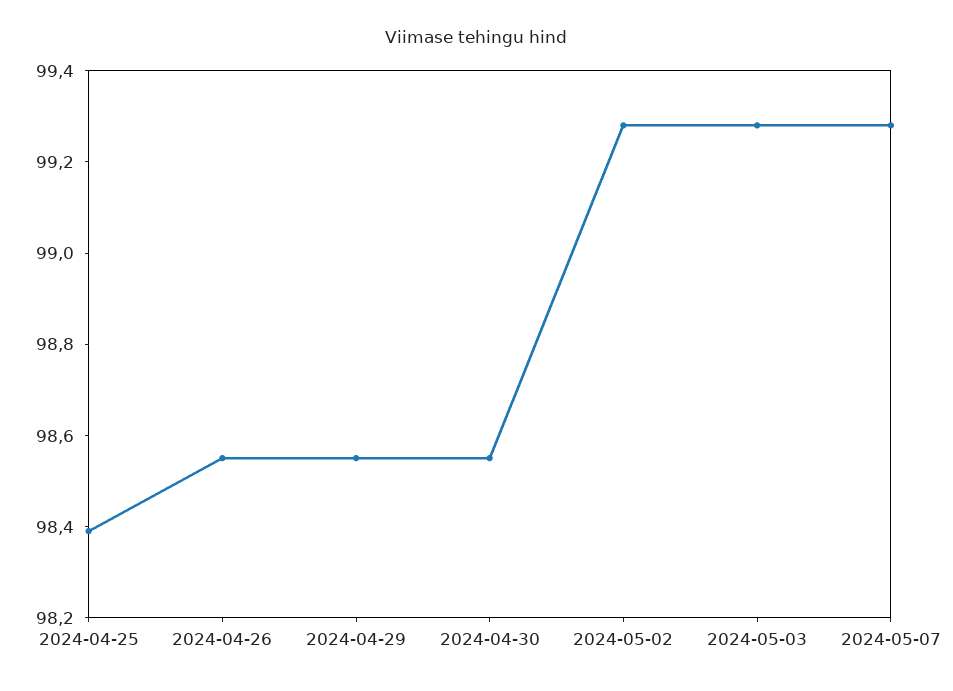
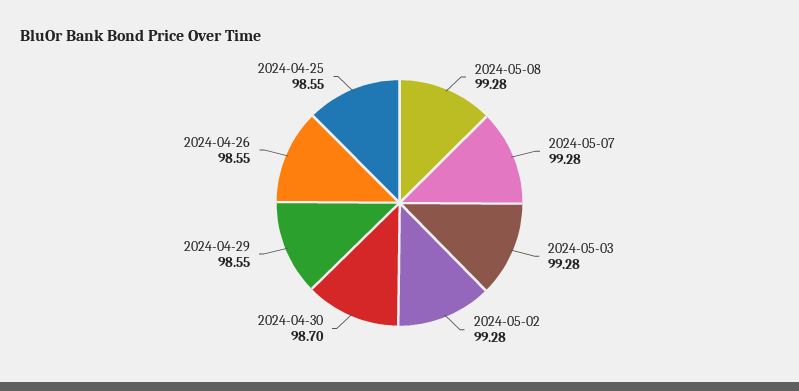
2024-04-25: 98.4 -> 98.55
2024-04-30: 98.55 -> 98.7
2024-05-08: none -> 99.28

